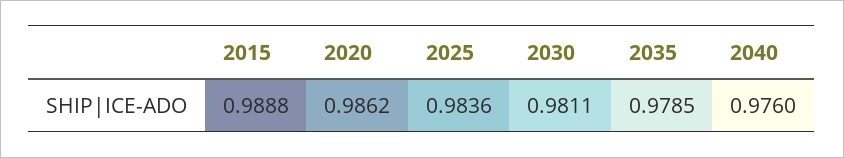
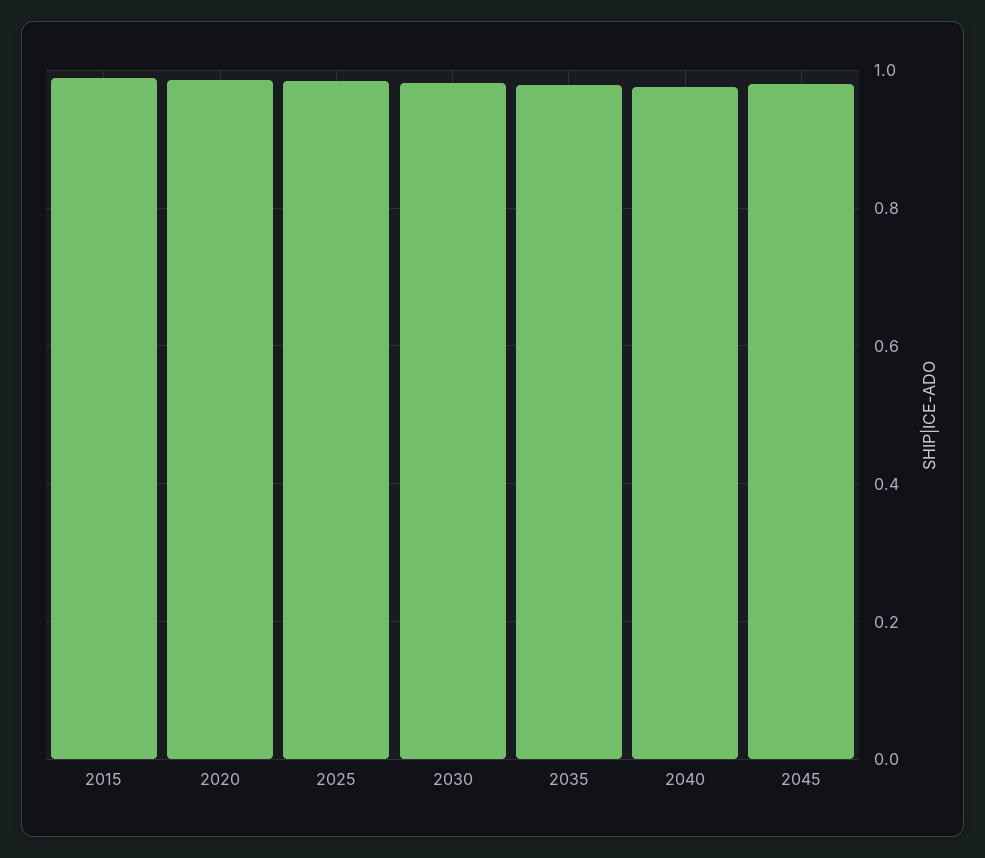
2045: none -> 0.98

